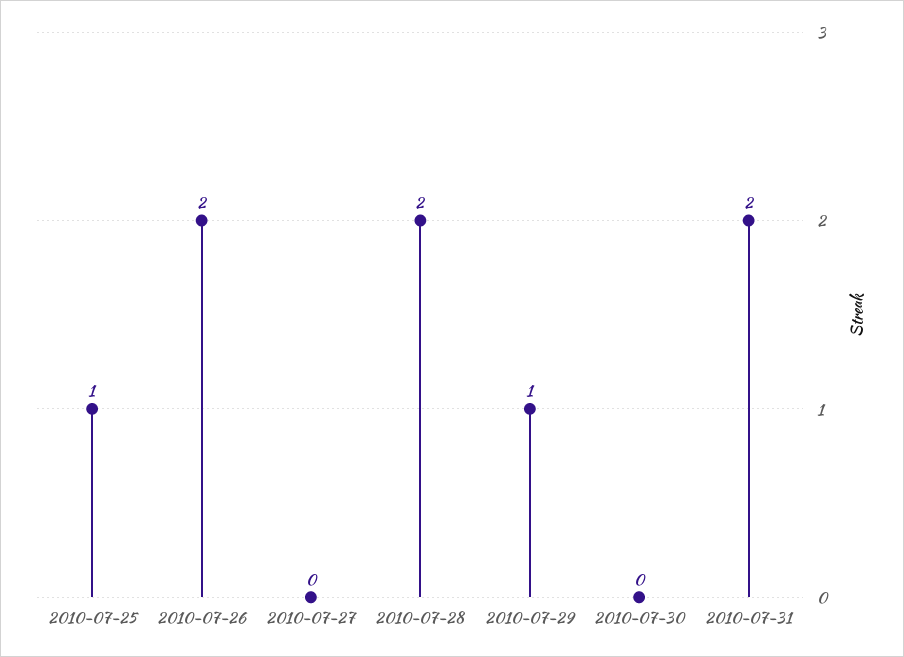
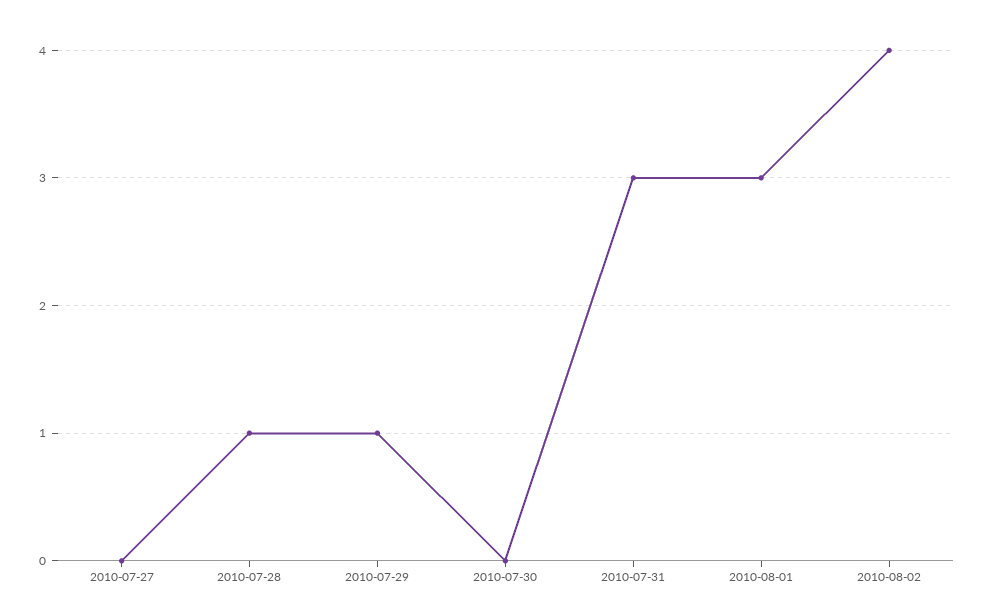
2010-07-25: 1 -> none
2010-07-26: 2 -> none
2010-07-28: 2 -> 1
2010-07-31: 2 -> 3
2010-08-01: none -> 3
2010-08-02: none -> 4

